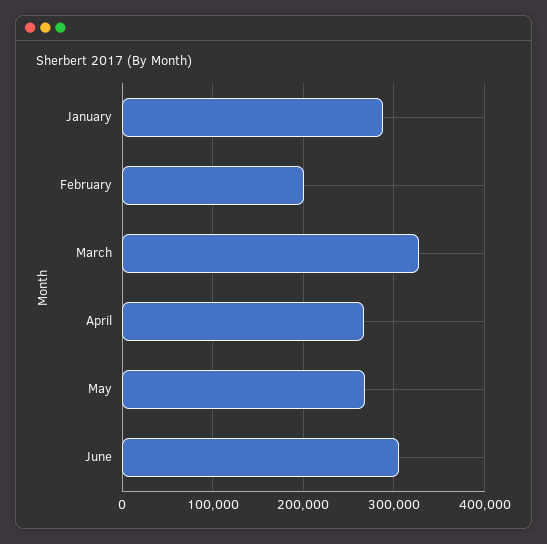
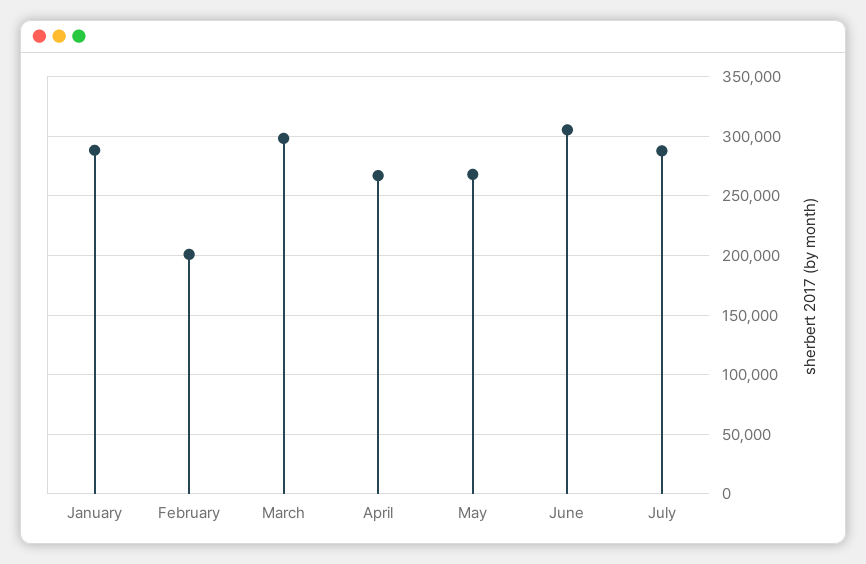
March: 330000 -> 300000
July: none -> 290000

